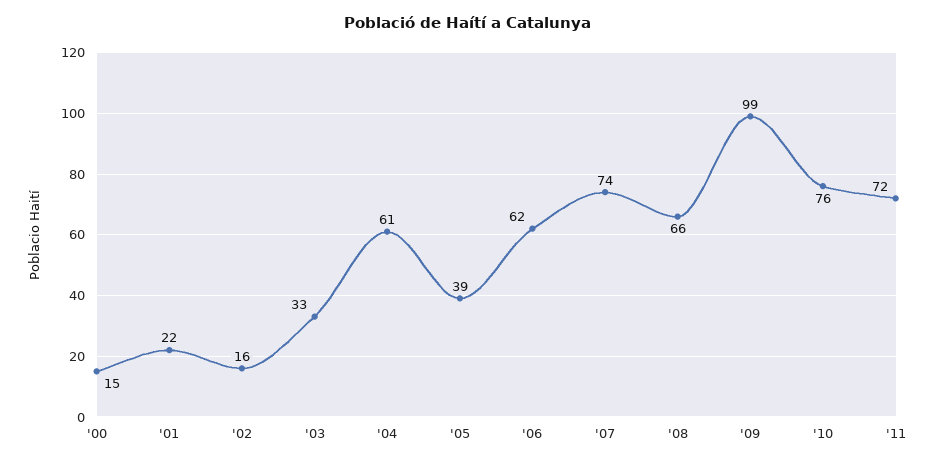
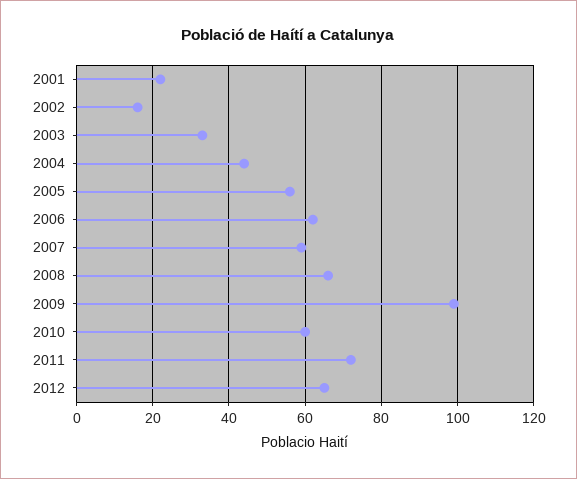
'00: 15 -> none
'04: 61 -> 45
'05: 39 -> 55
'07: 74 -> 60
'10: 76 -> 60
2012: none -> 65

